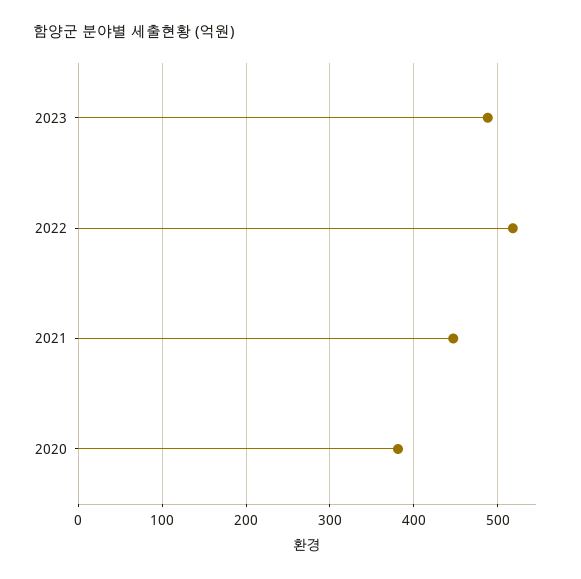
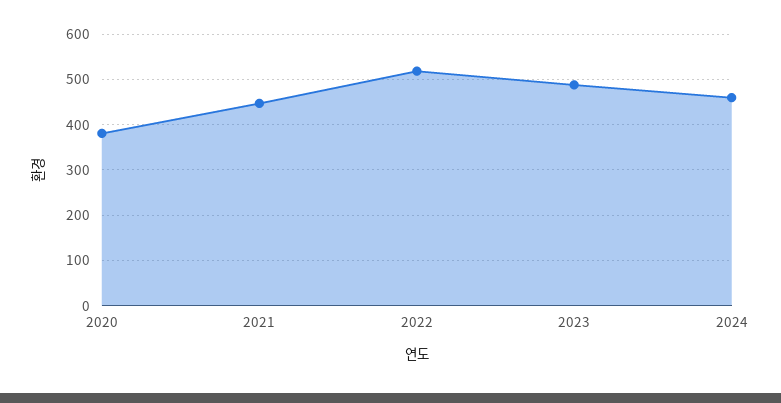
2024: none -> 460

